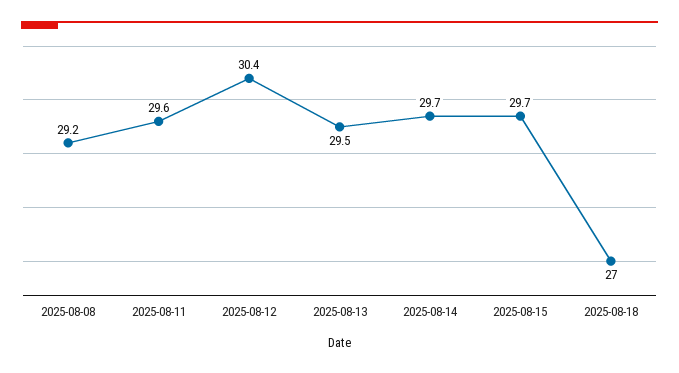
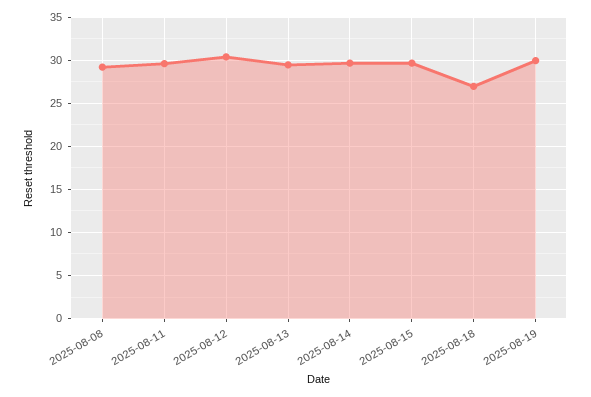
2025-08-19: none -> 30

